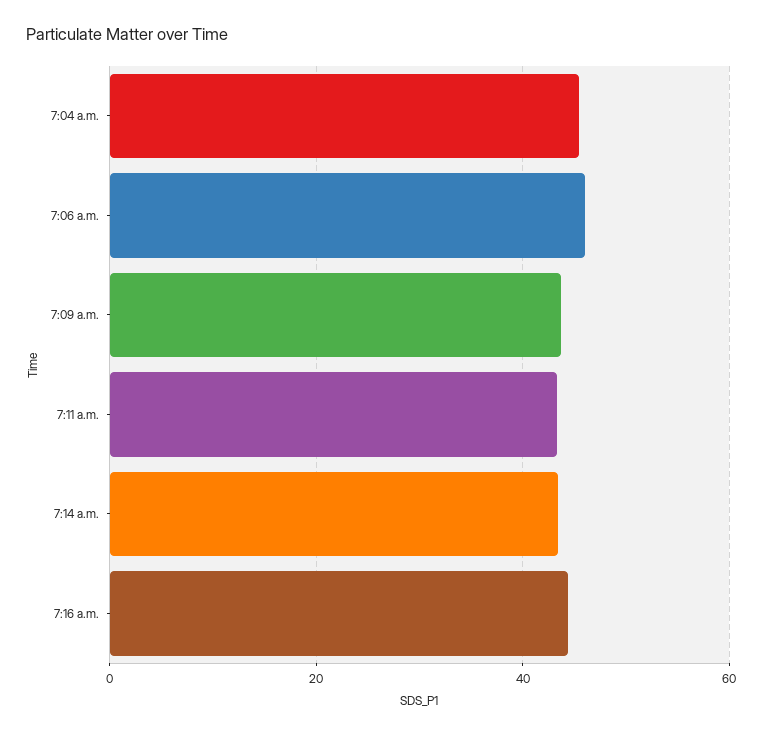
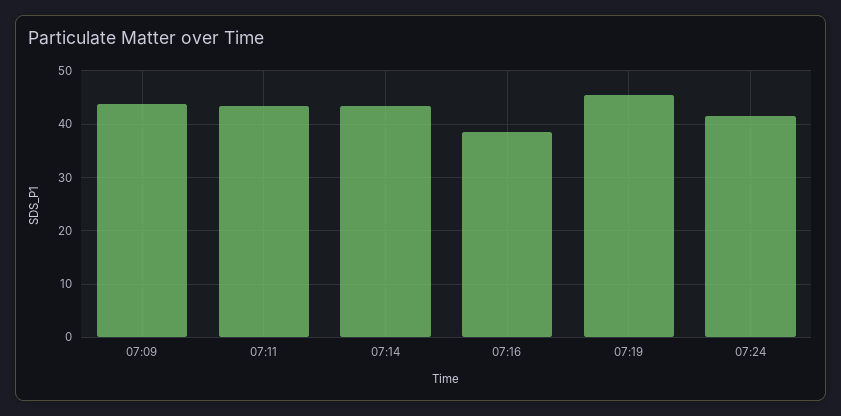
7:04 a.m.: 46 -> none
7:06 a.m.: 46 -> none
7:16 a.m.: 44 -> 38
07:19: none -> 46
07:24: none -> 42

